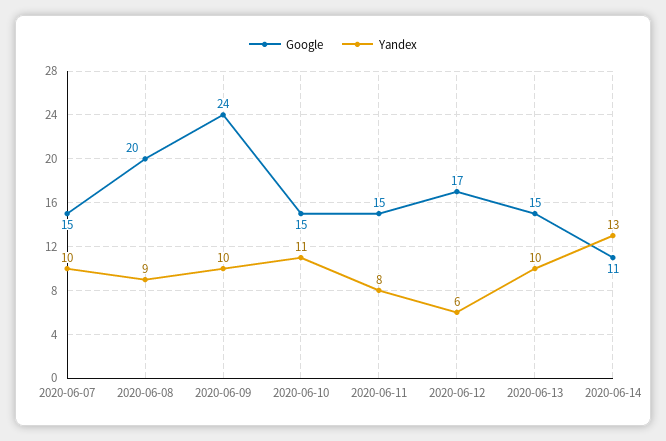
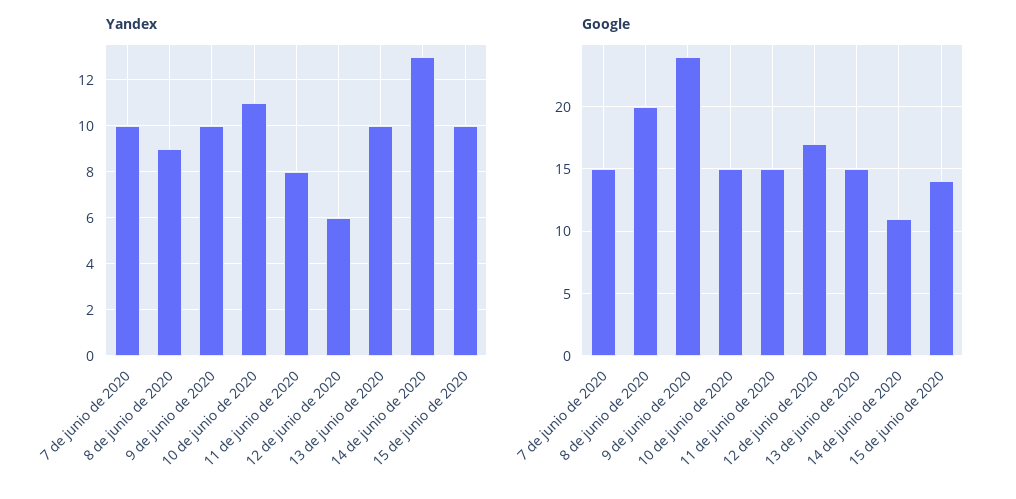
Yandex, 15 de junio de 2020: none -> 10
Google, 15 de junio de 2020: none -> 14

